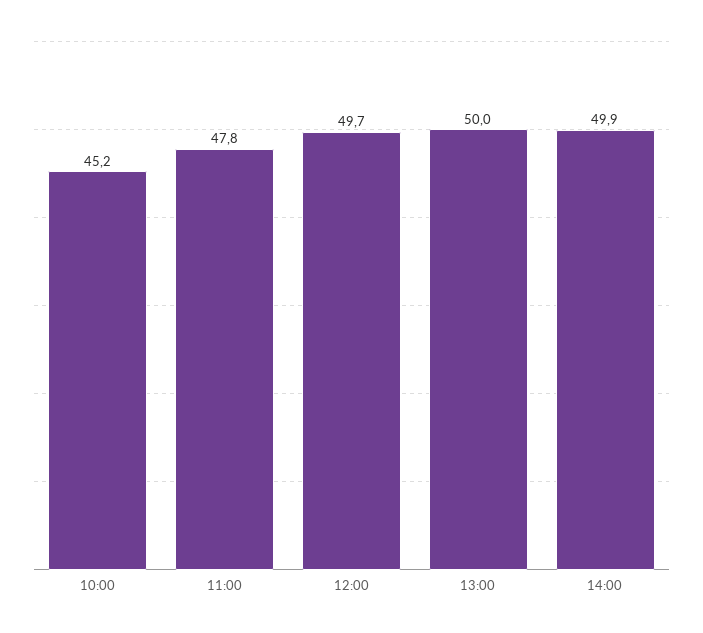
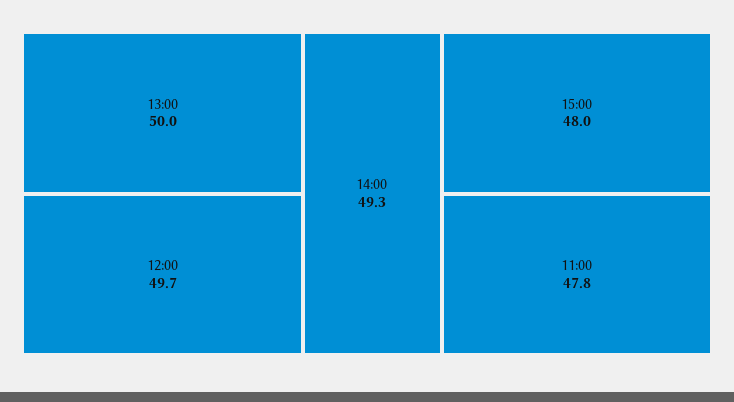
10:00: 45.2 -> none
14:00: 49.9 -> 49.3
15:00: none -> 48

